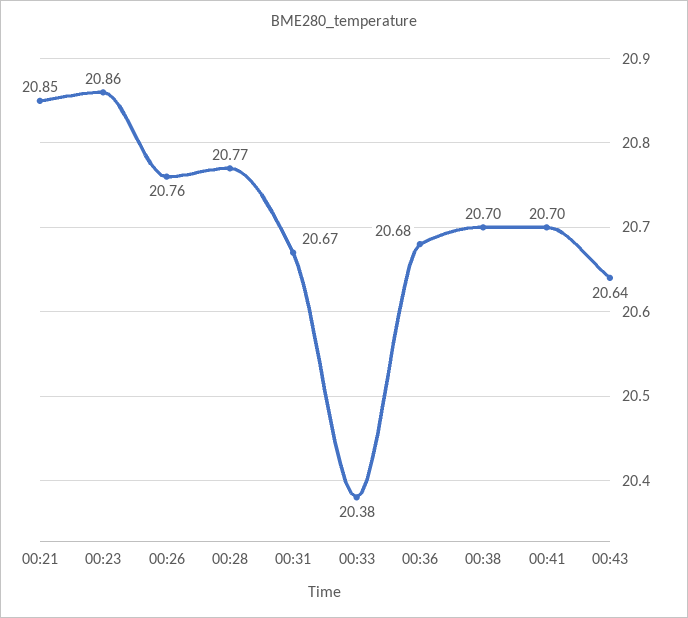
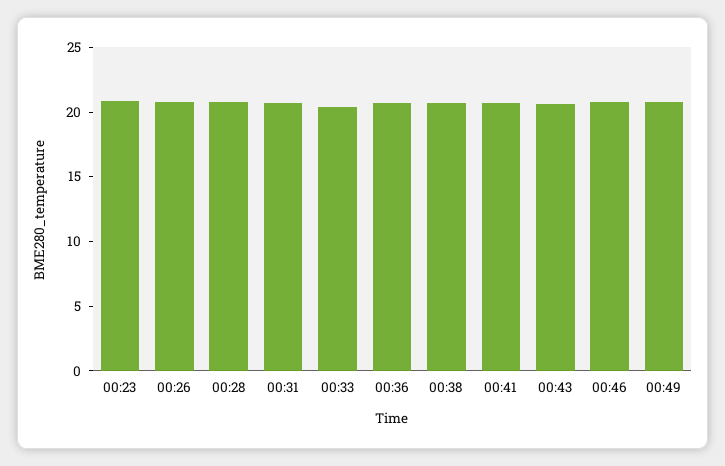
00:21: 20.85 -> none
00:46: none -> 21
00:49: none -> 21

